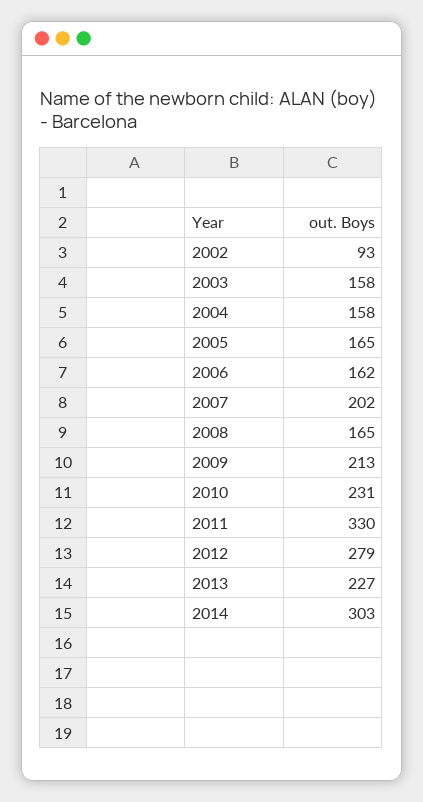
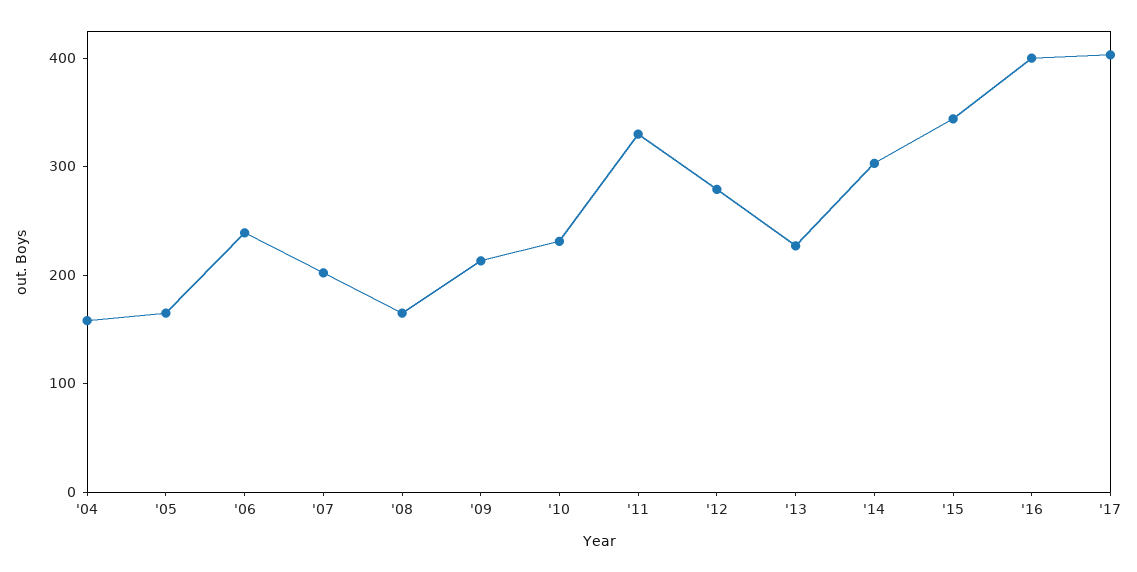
2002: 93 -> none
2003: 158 -> none
2006: 162 -> 240
'15: none -> 340
'16: none -> 400
'17: none -> 400

